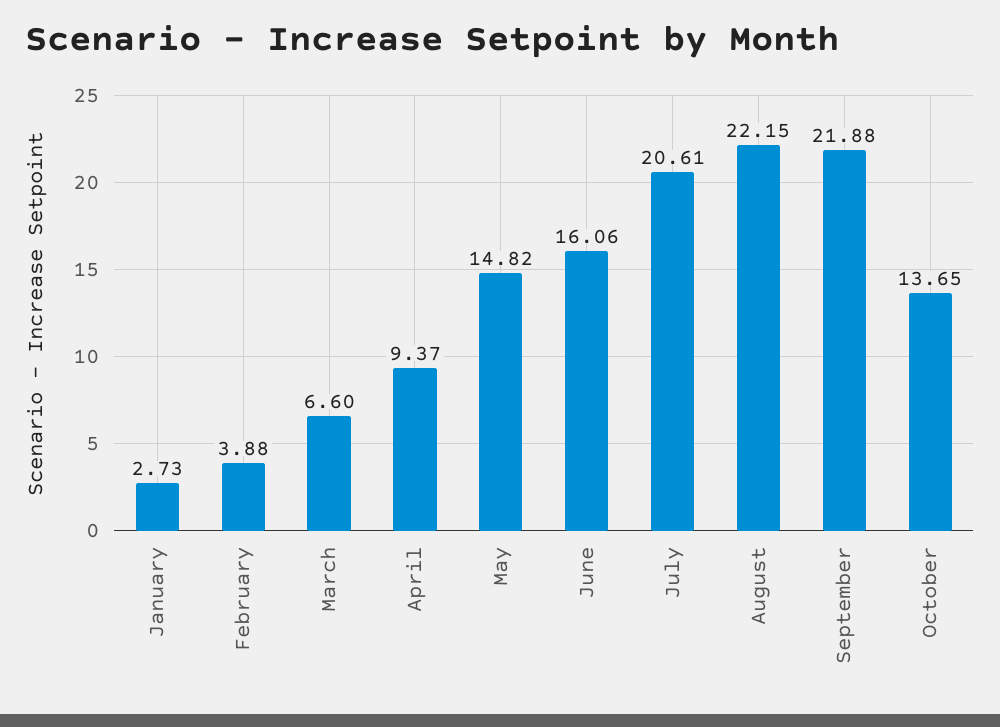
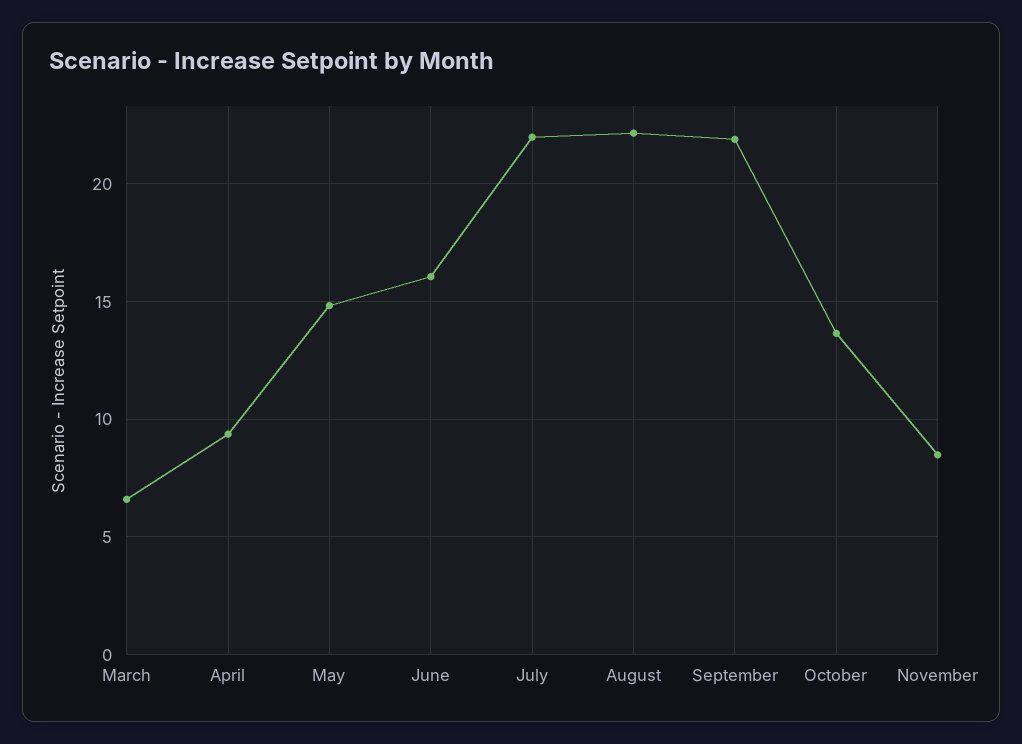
January: 2.73 -> none
February: 3.88 -> none
July: 20.61 -> 22
November: none -> 8.5

